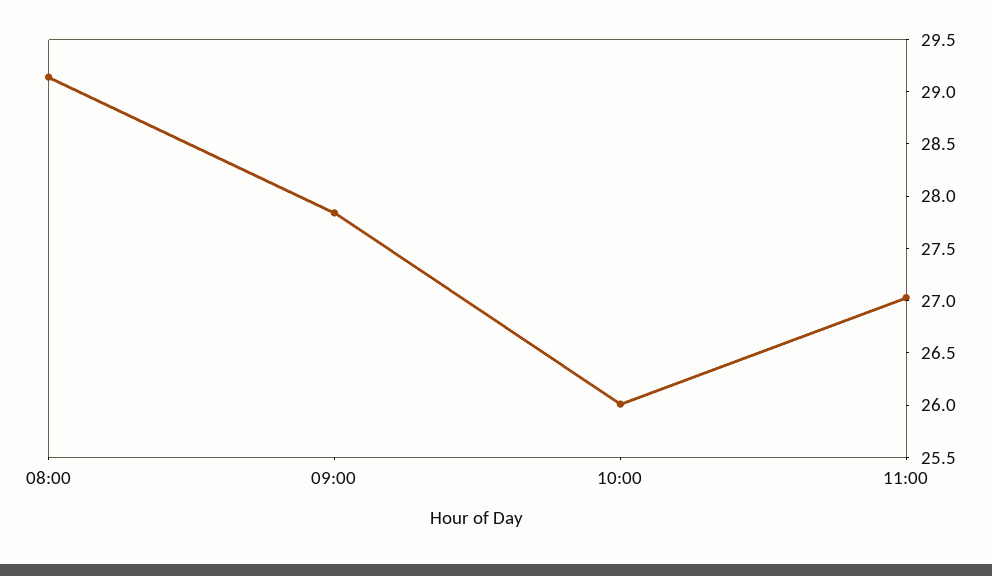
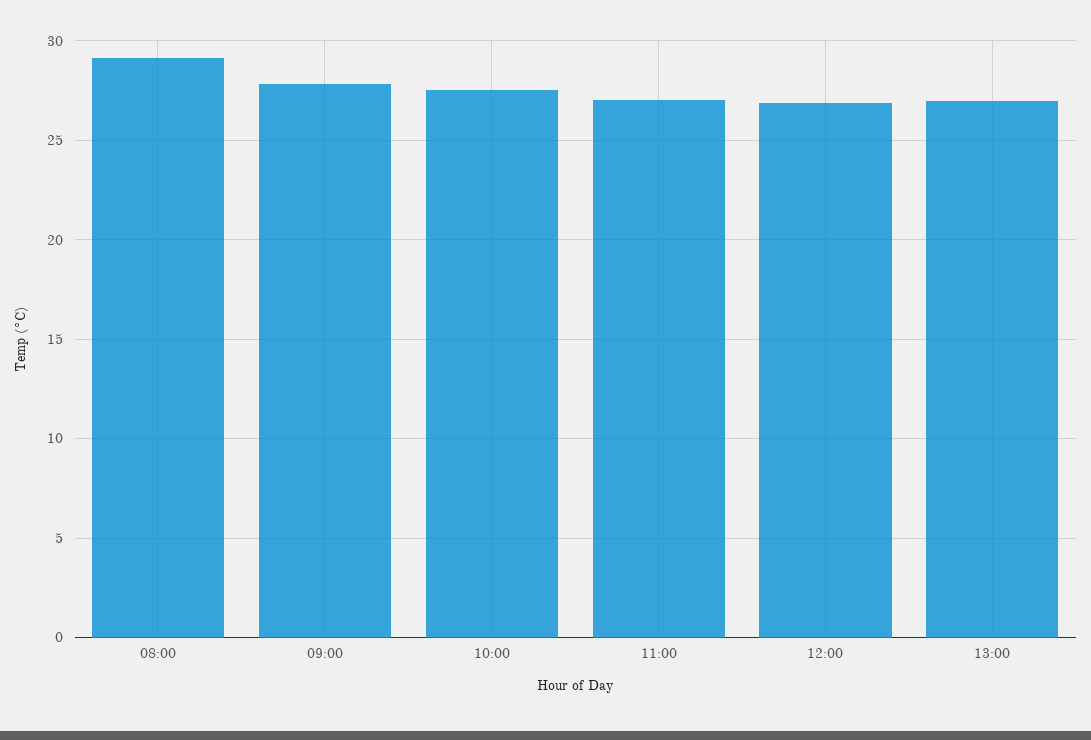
10:00: 26 -> 27.5
12:00: none -> 27
13:00: none -> 27

